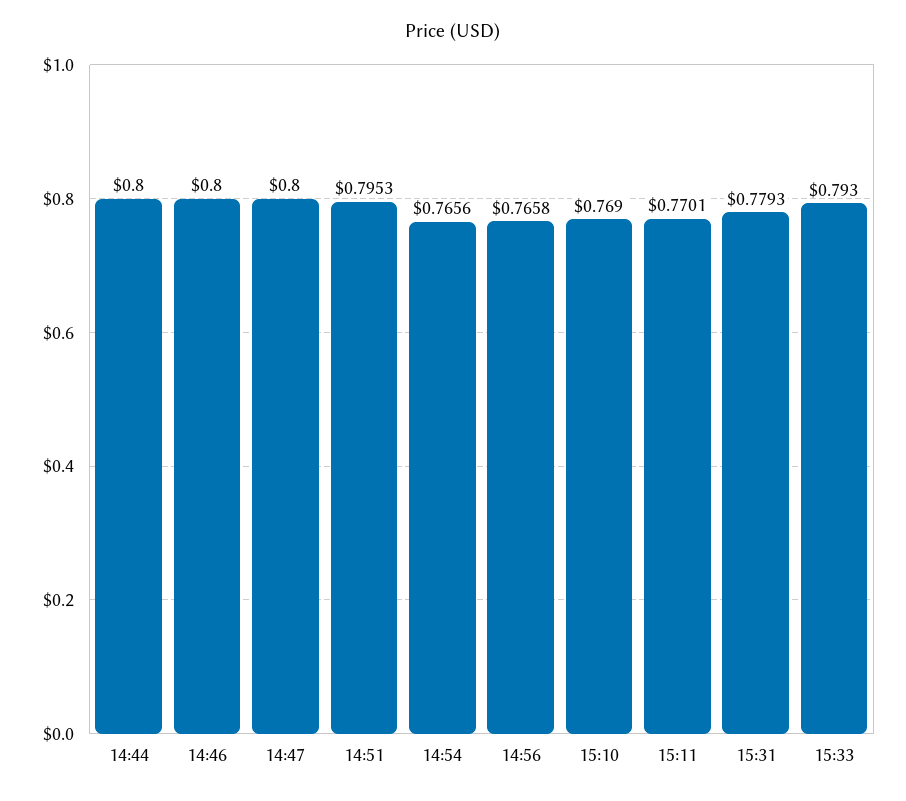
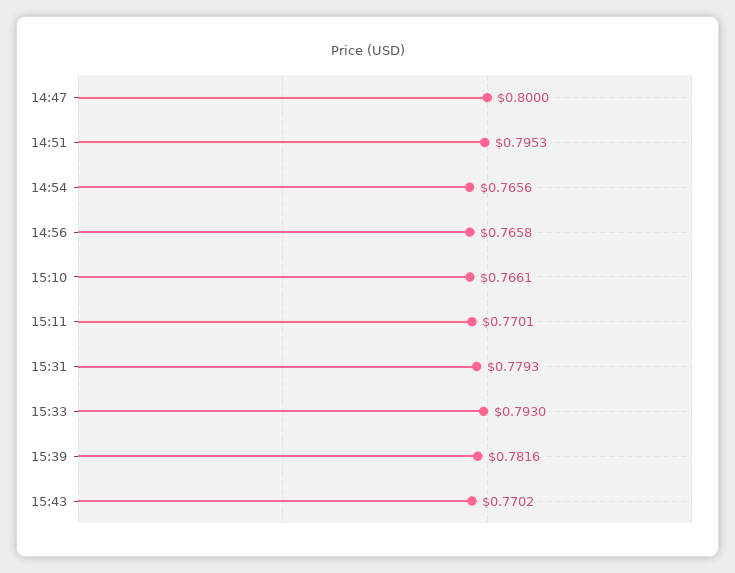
14:44: 0.8 -> none
14:46: 0.8 -> none
15:10: 0.769 -> 0.7661
15:39: none -> 0.7816
15:43: none -> 0.7702

